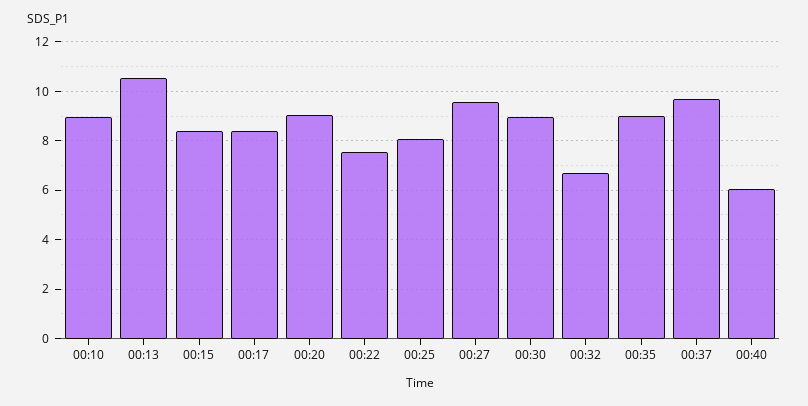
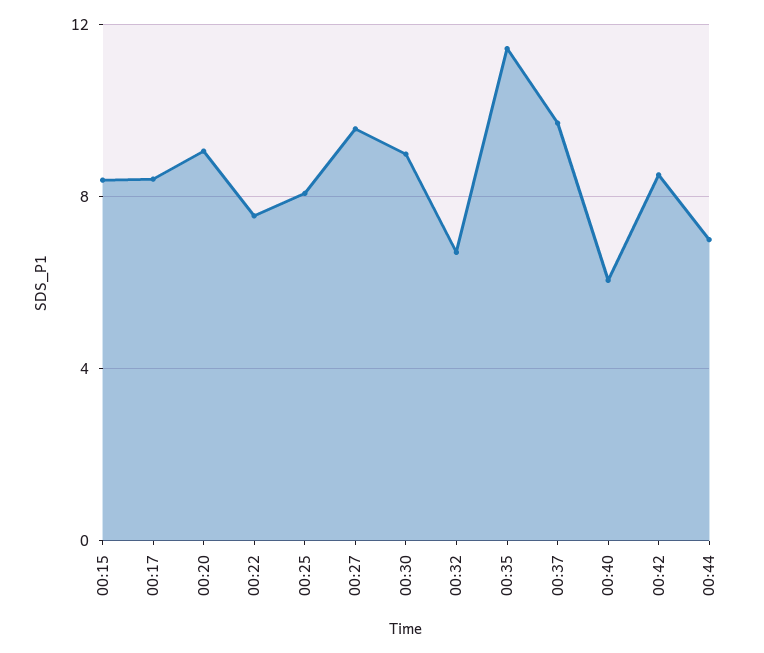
00:10: 9 -> none
00:13: 10.5 -> none
00:35: 9 -> 11.5
00:42: none -> 8.5
00:44: none -> 7

